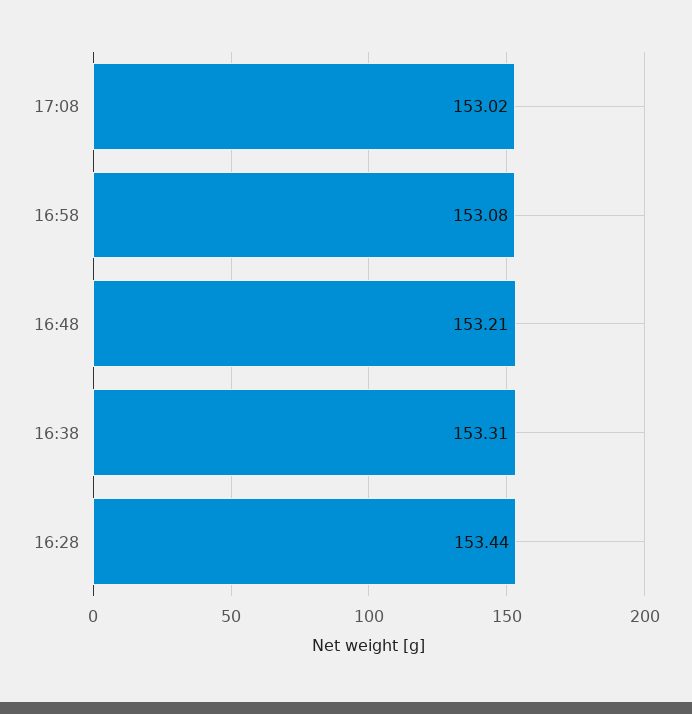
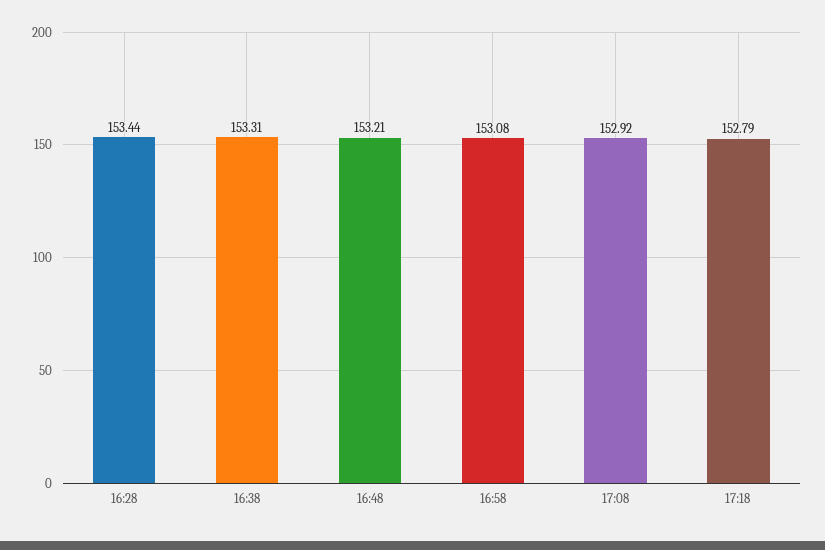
17:08: 153.02 -> 152.92
17:18: none -> 152.79

